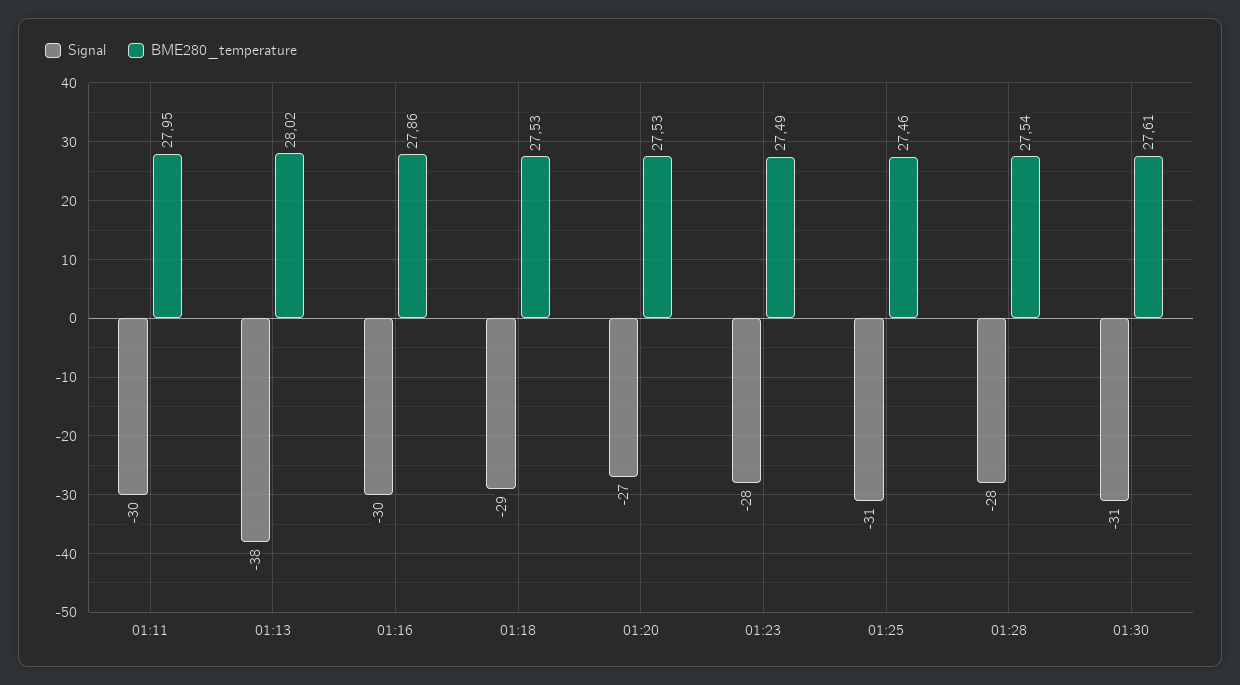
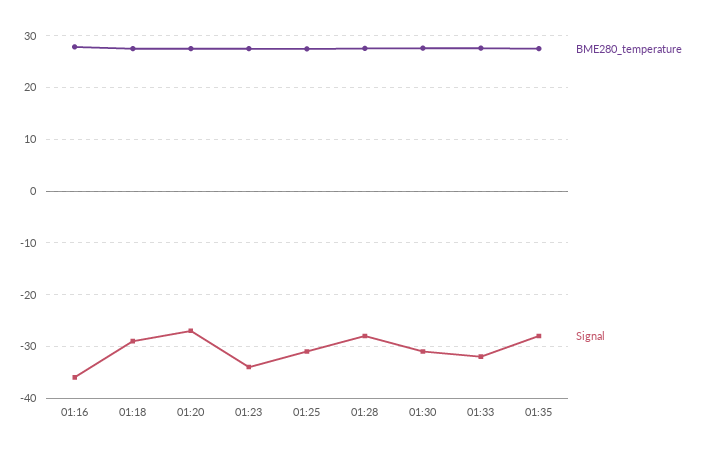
Signal, 01:11: -30 -> none
BME280_temperature, 01:11: 27.95 -> none
Signal, 01:13: -38 -> none
BME280_temperature, 01:13: 28.02 -> none
Signal, 01:16: -30 -> -36
Signal, 01:23: -28 -> -34
BME280_temperature, 01:33: none -> 28
Signal, 01:33: none -> -32
BME280_temperature, 01:35: none -> 28
Signal, 01:35: none -> -28

